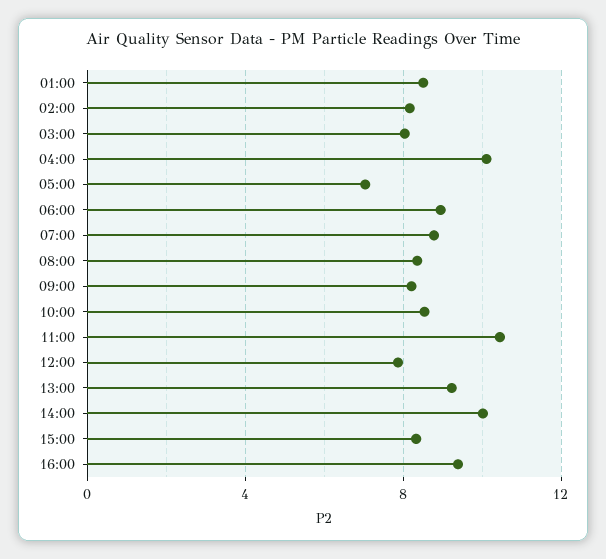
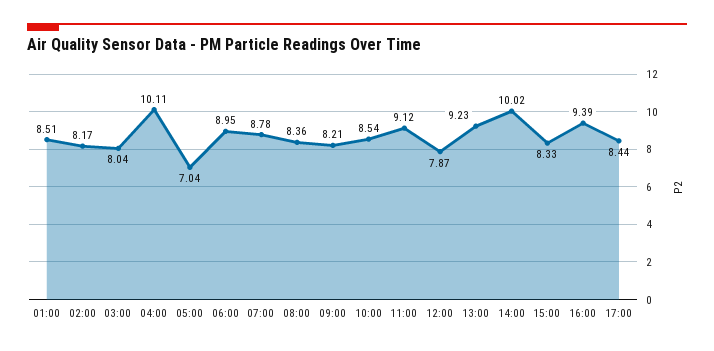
11:00: 10.5 -> 9.12
17:00: none -> 8.44

